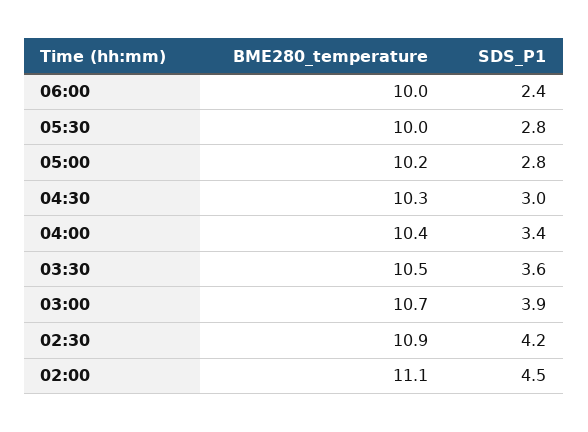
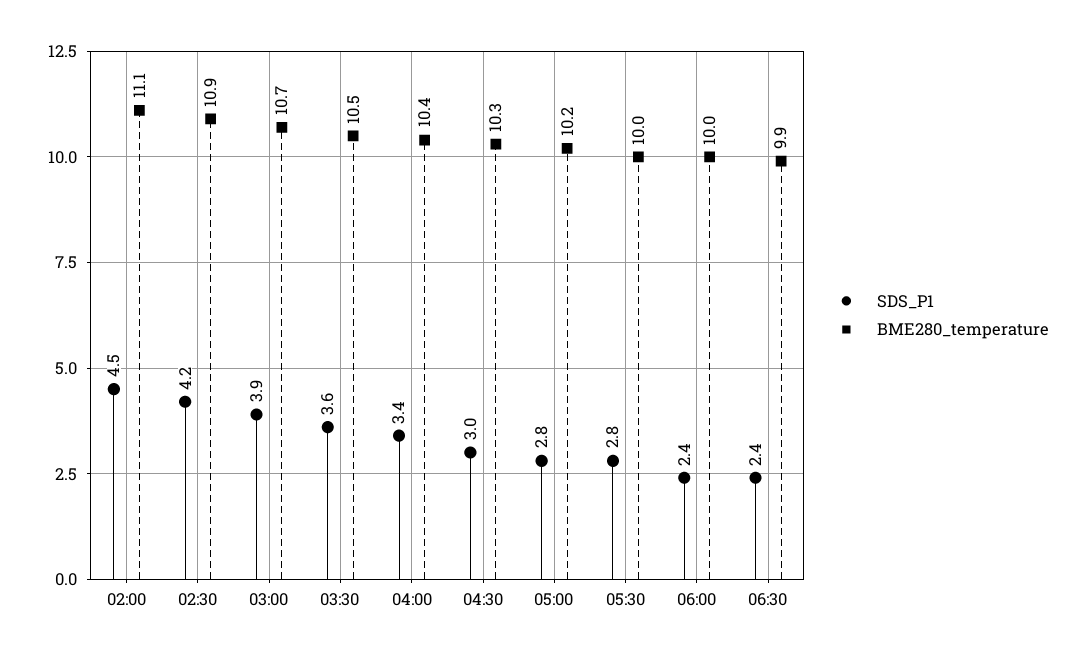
SDS_P1, 06:30: none -> 2.4
BME280_temperature, 06:30: none -> 9.9

